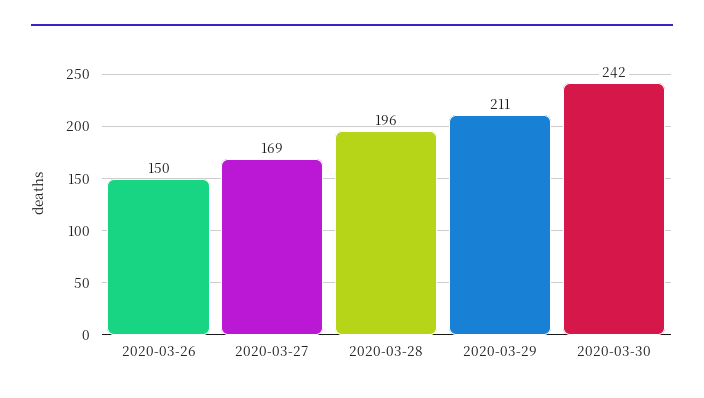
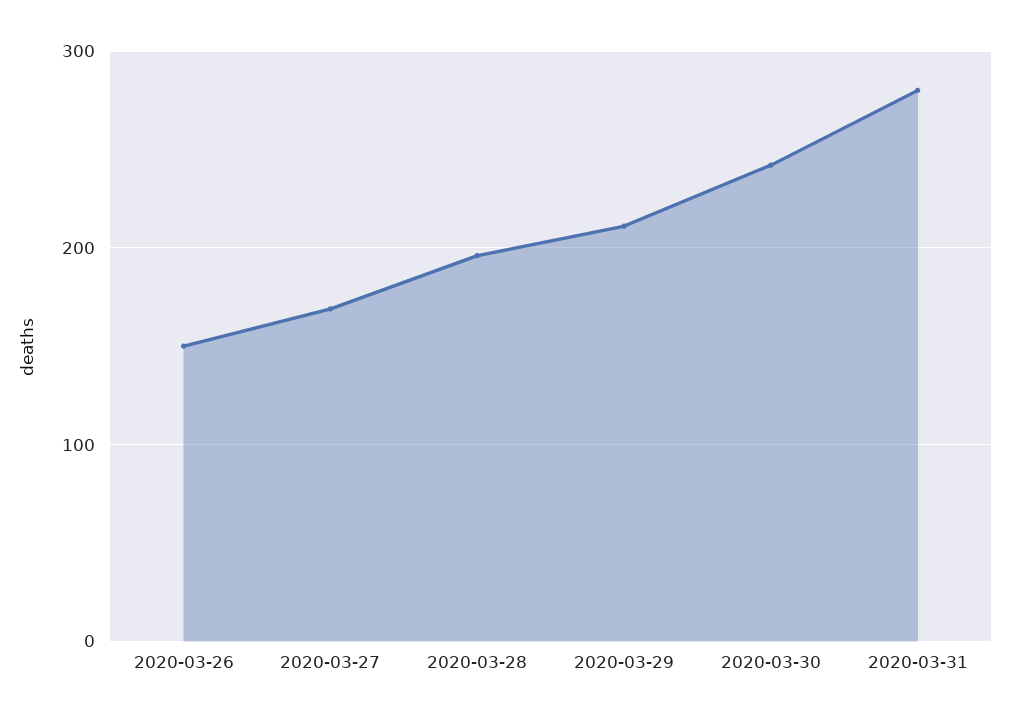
2020-03-31: none -> 280

